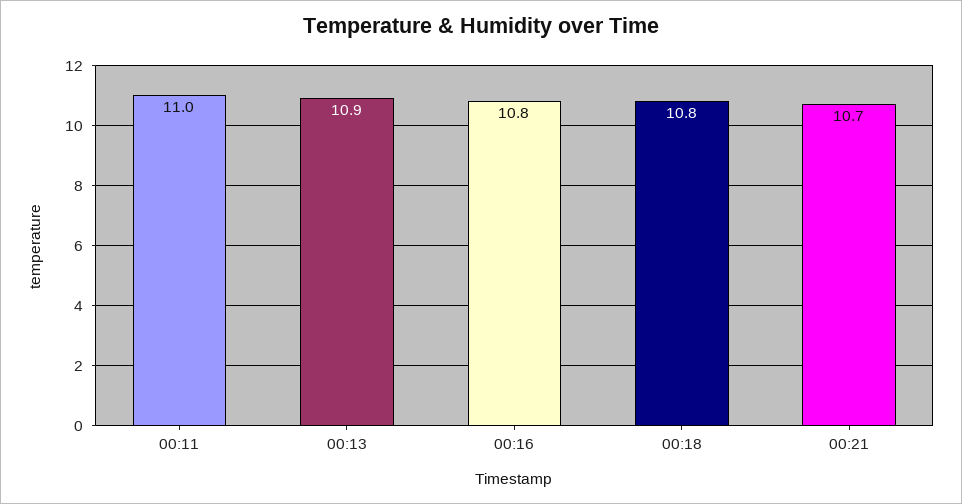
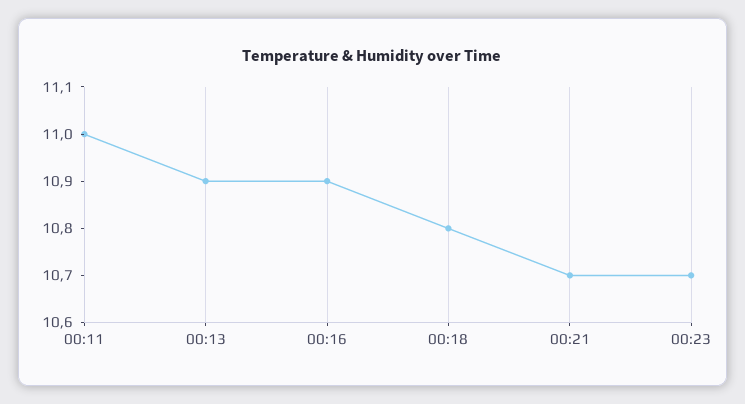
00:16: 10.8 -> 10.9
00:23: none -> 10.7

